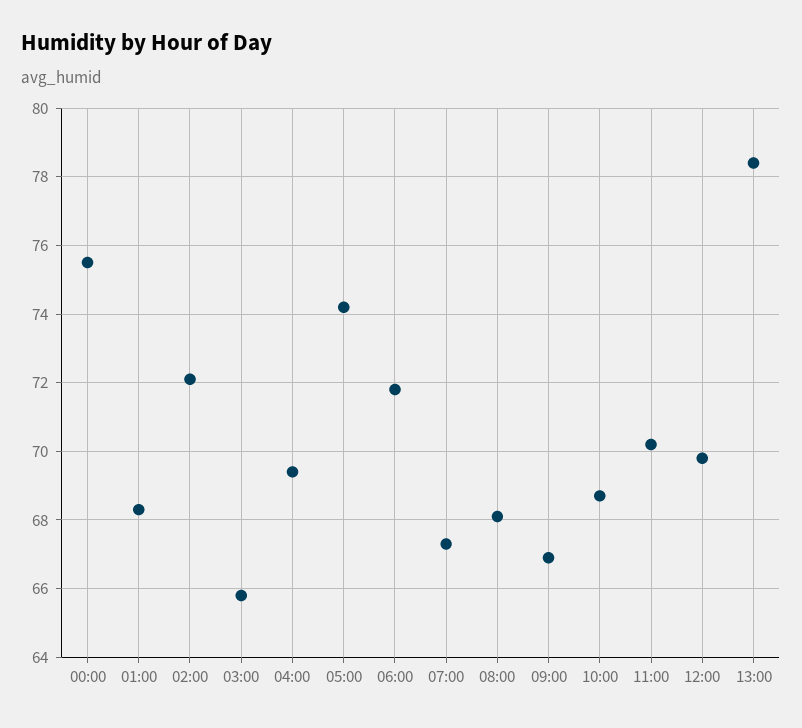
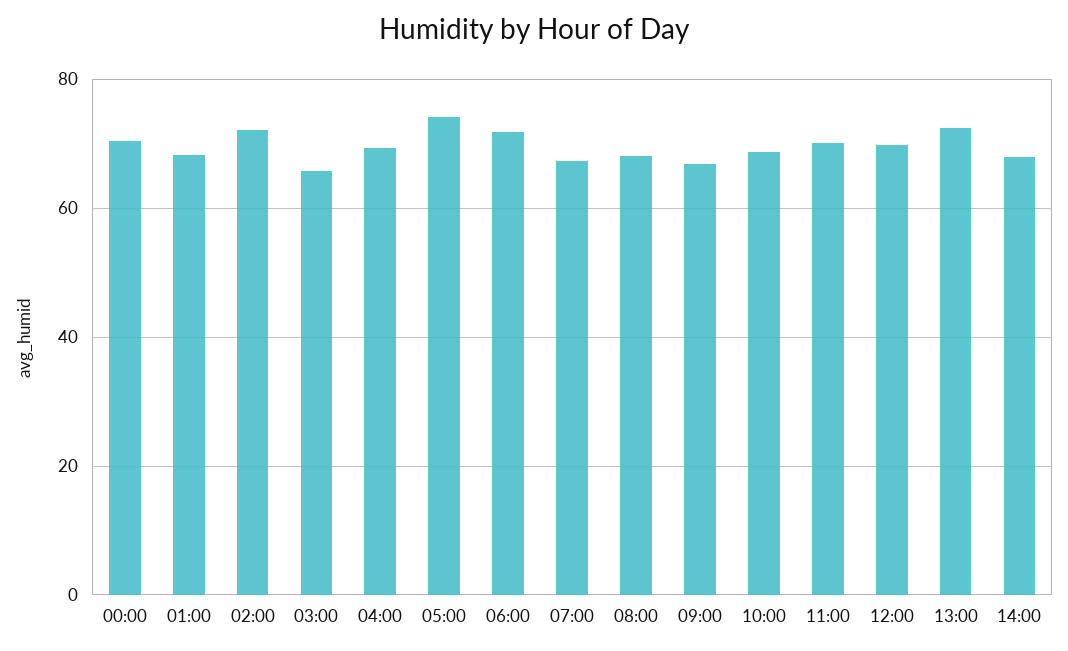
00:00: 75.5 -> 70
13:00: 78.5 -> 72
14:00: none -> 68

